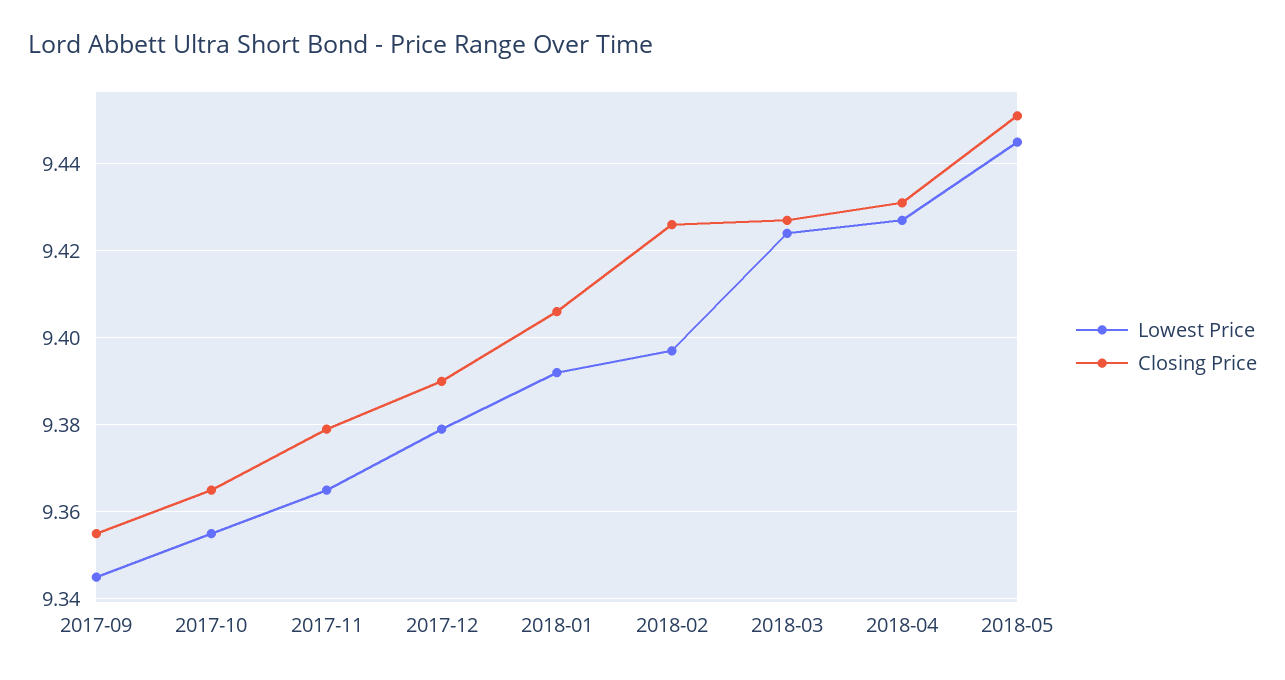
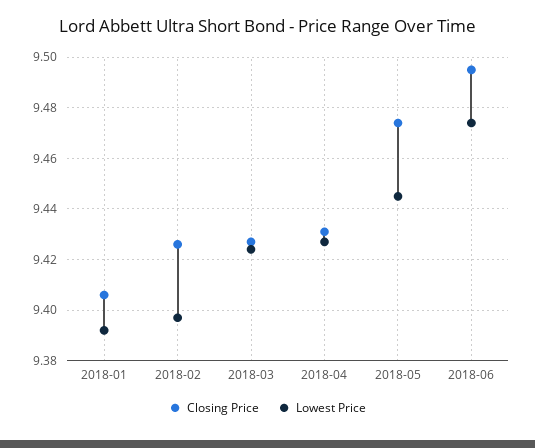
Lowest Price, 2017-09: 9.345 -> none
Closing Price, 2017-09: 9.355 -> none
Lowest Price, 2017-10: 9.355 -> none
Closing Price, 2017-10: 9.365 -> none
Lowest Price, 2017-11: 9.365 -> none
Closing Price, 2017-11: 9.38 -> none
Lowest Price, 2017-12: 9.38 -> none
Closing Price, 2017-12: 9.39 -> none
Closing Price, 2018-05: 9.45 -> 9.475
Closing Price, 2018-06: none -> 9.495
Lowest Price, 2018-06: none -> 9.475

